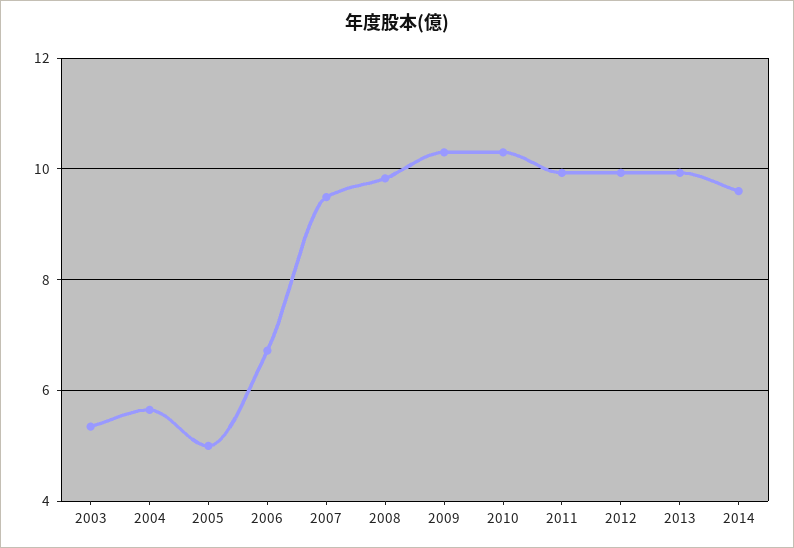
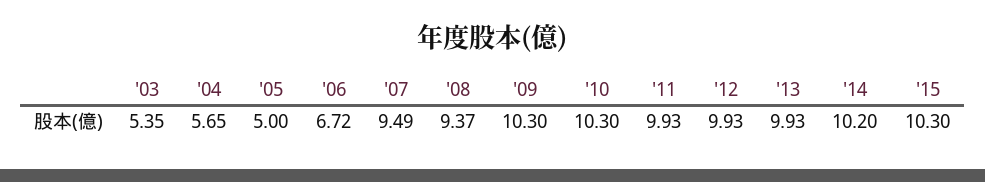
2008: 9.8 -> 9.37
2014: 9.6 -> 10.2
'15: none -> 10.3

